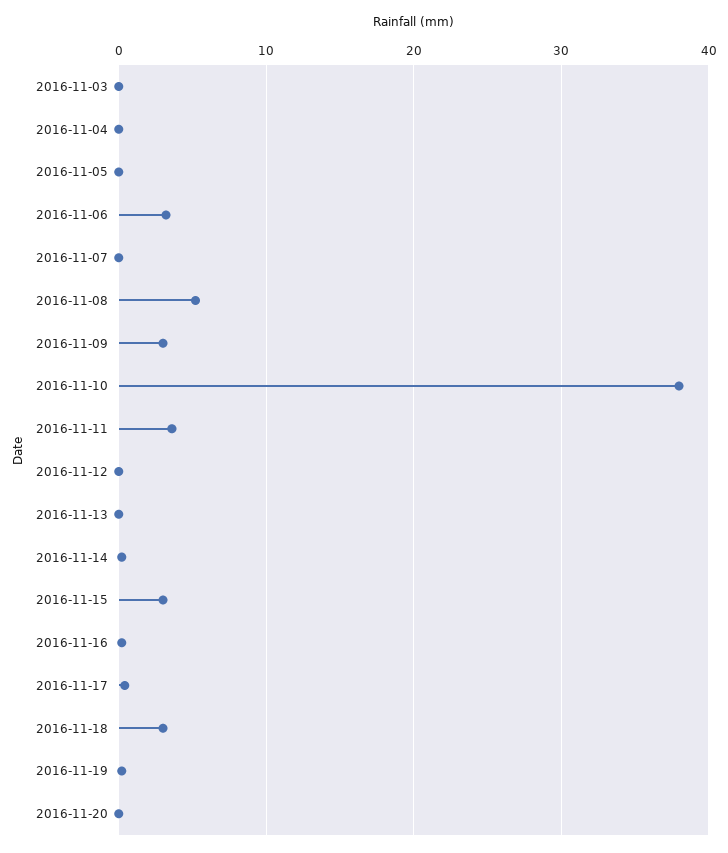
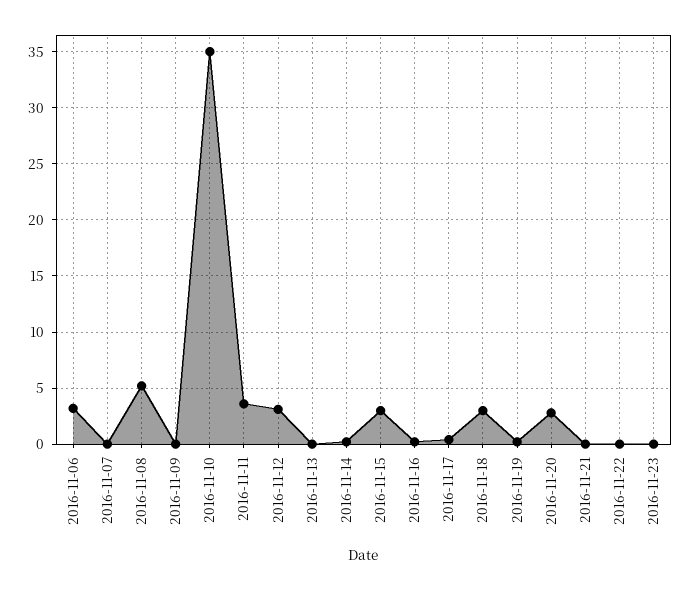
2016-11-03: 0 -> none
2016-11-04: 0 -> none
2016-11-05: 0 -> none
2016-11-09: 3 -> 0
2016-11-10: 38 -> 35
2016-11-12: 0 -> 3
2016-11-20: 0 -> 3
2016-11-21: none -> 0
2016-11-22: none -> 0
2016-11-23: none -> 0

